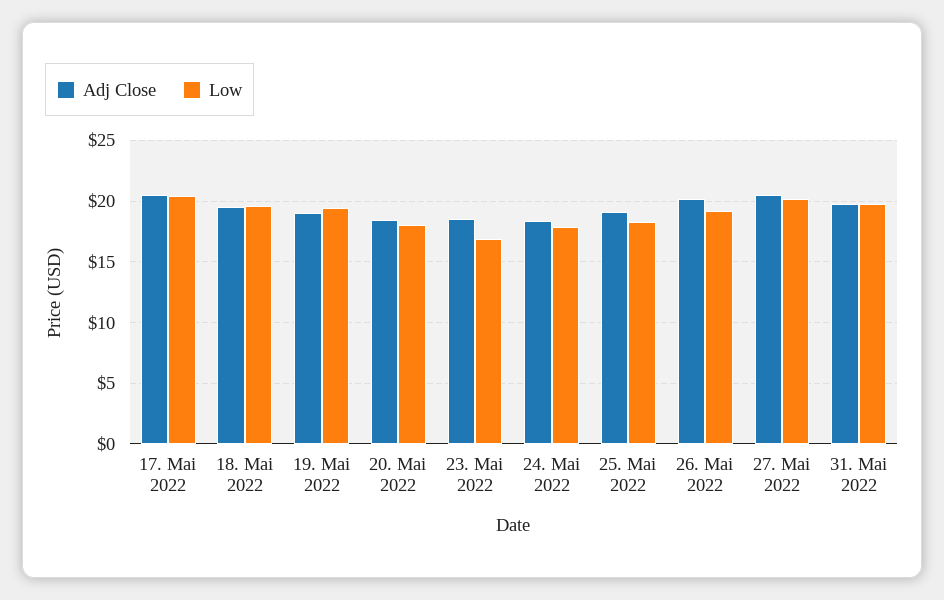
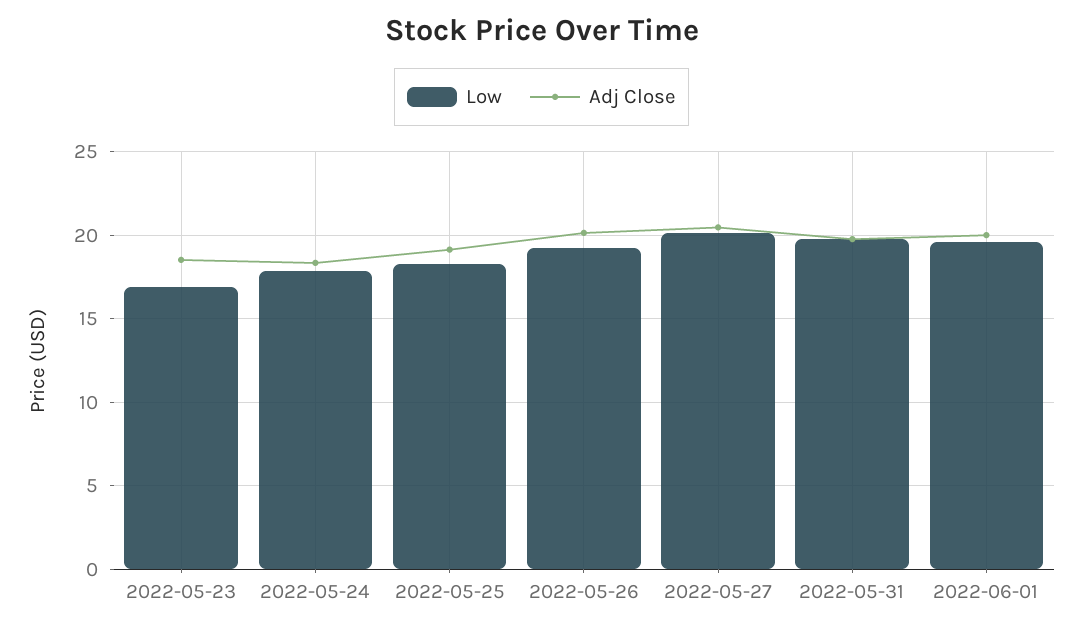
Adj Close, 17. Mai 2022: 20.5 -> none
Low, 17. Mai 2022: 20.5 -> none
Adj Close, 18. Mai 2022: 19.5 -> none
Low, 18. Mai 2022: 19.5 -> none
Adj Close, 19. Mai 2022: 19 -> none
Low, 19. Mai 2022: 19.5 -> none
Adj Close, 20. Mai 2022: 18.5 -> none
Low, 20. Mai 2022: 18 -> none
Low, 2022-06-01: none -> 19.5
Adj Close, 2022-06-01: none -> 20

